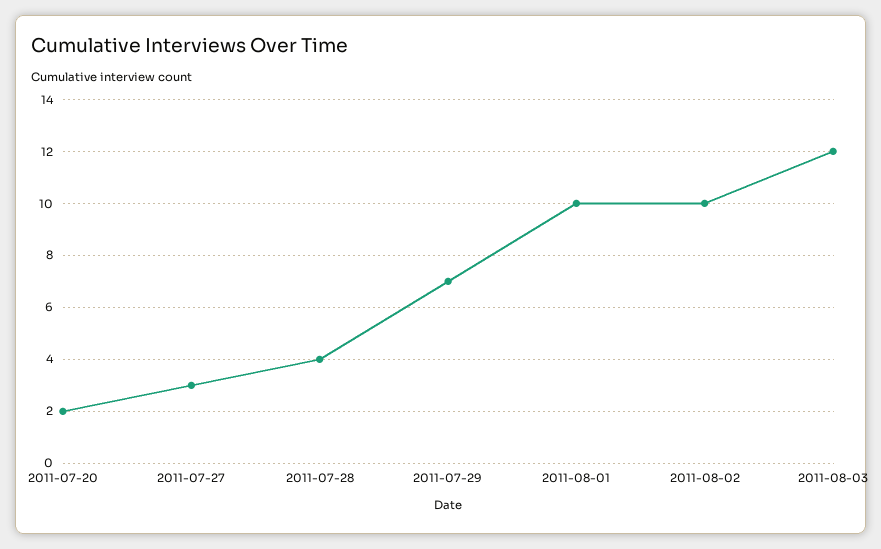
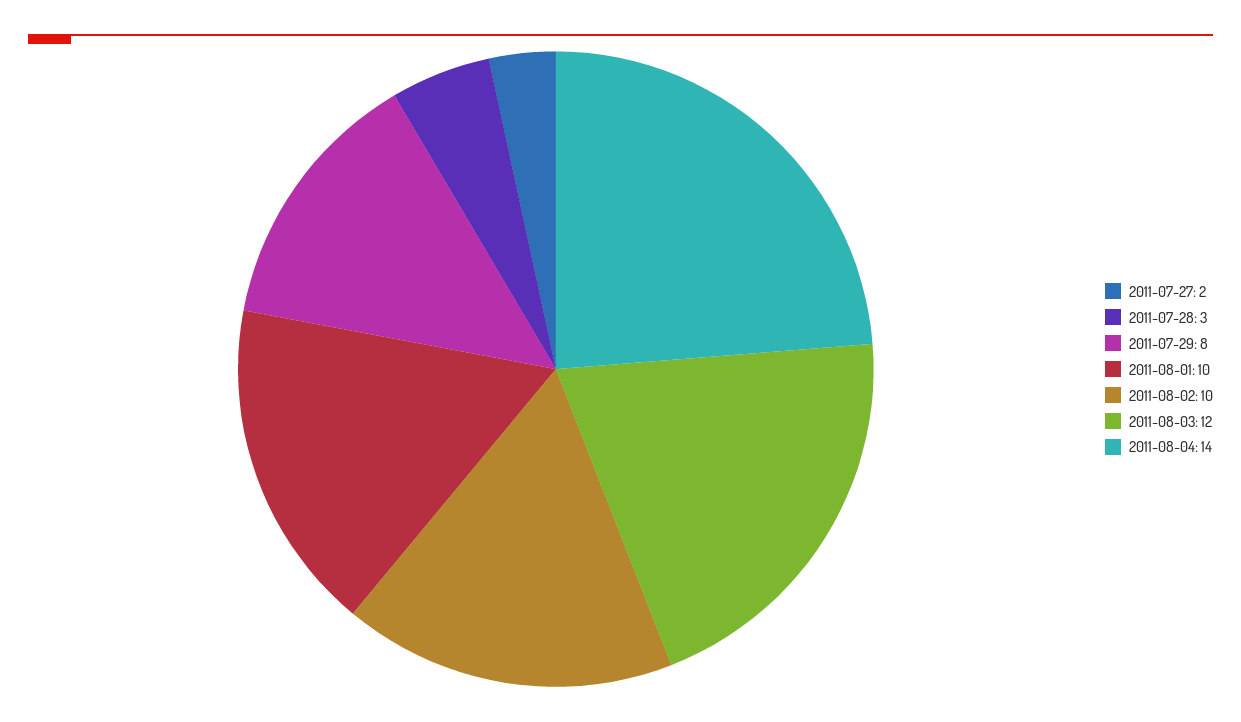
2011-07-20: 2 -> none
2011-07-27: 3 -> 2
2011-07-28: 4 -> 3
2011-07-29: 7 -> 8
2011-08-04: none -> 14

